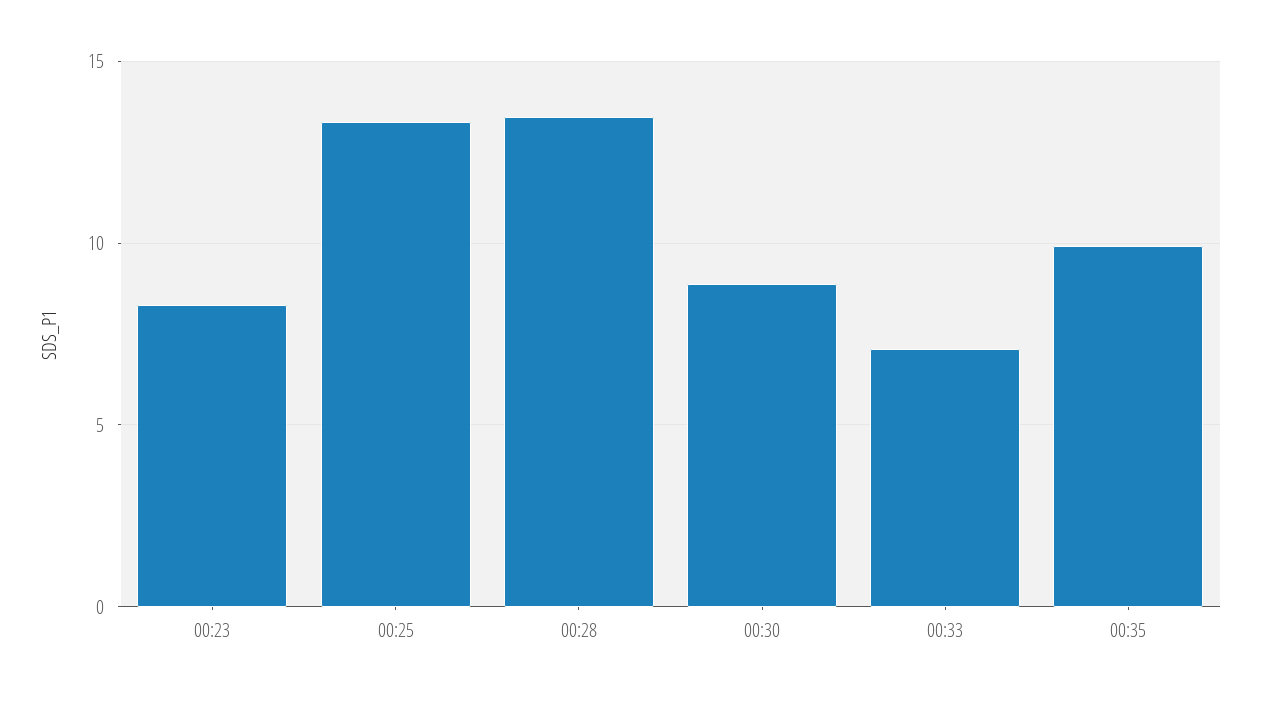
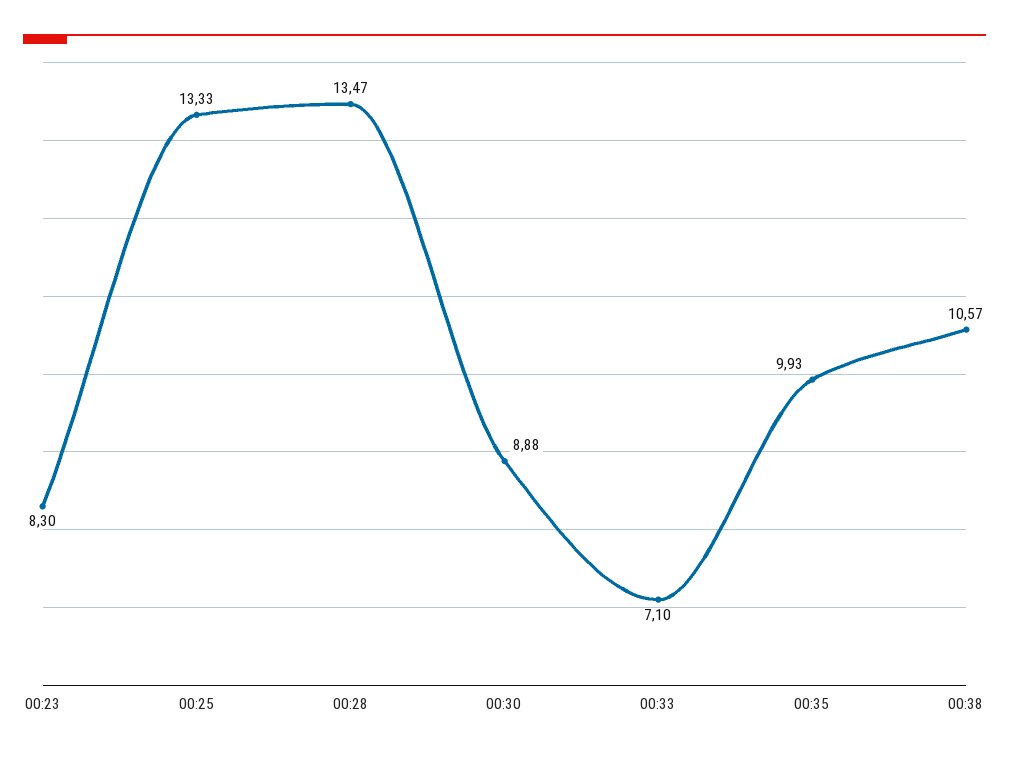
00:38: none -> 10.57

